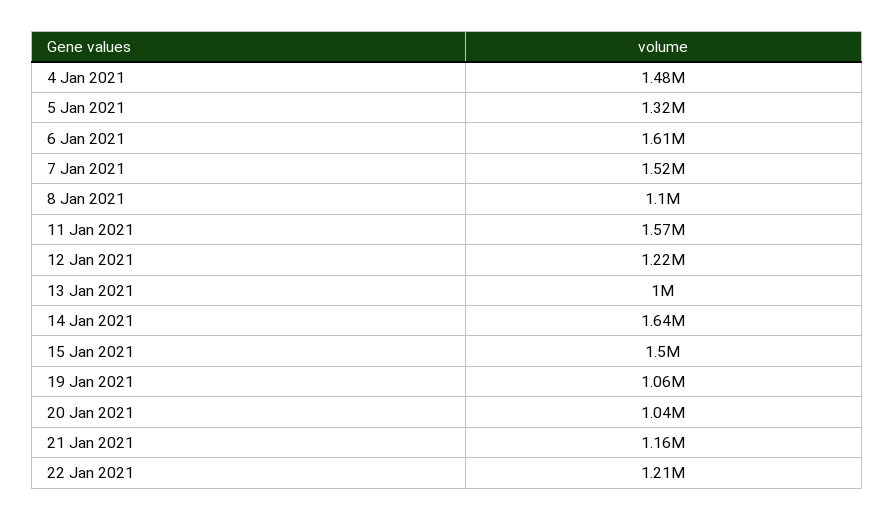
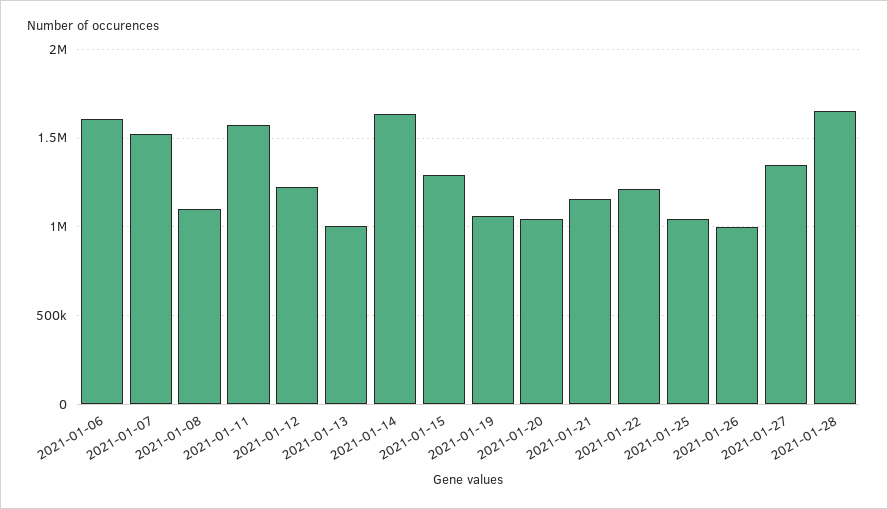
4 Jan 2021: 1480000 -> none
5 Jan 2021: 1320000 -> none
15 Jan 2021: 1500000 -> 1300000
2021-01-25: none -> 1050000
2021-01-26: none -> 1000000
2021-01-27: none -> 1350000
2021-01-28: none -> 1650000

